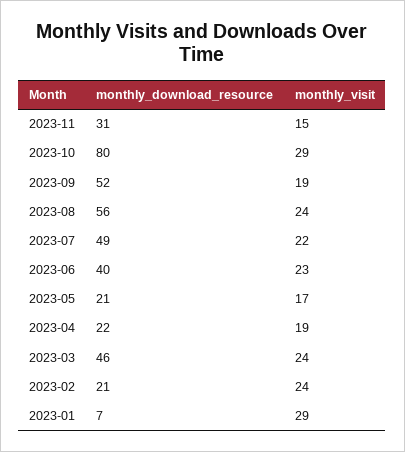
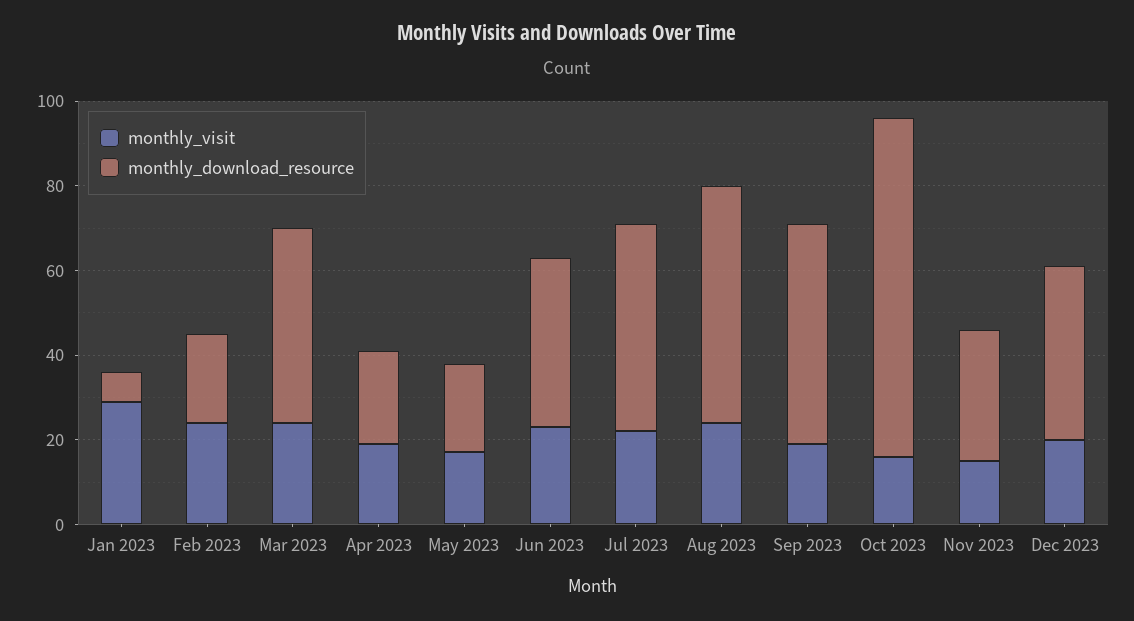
monthly_visit, 2023-10: 29 -> 15
monthly_visit, Dec 2023: none -> 20
monthly_download_resource, Dec 2023: none -> 40

